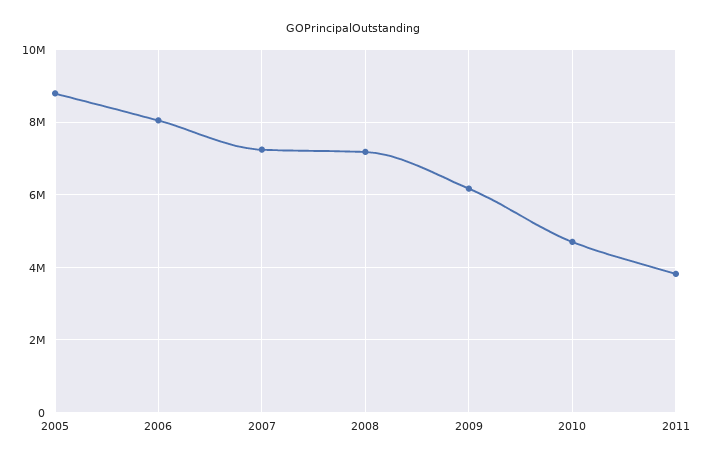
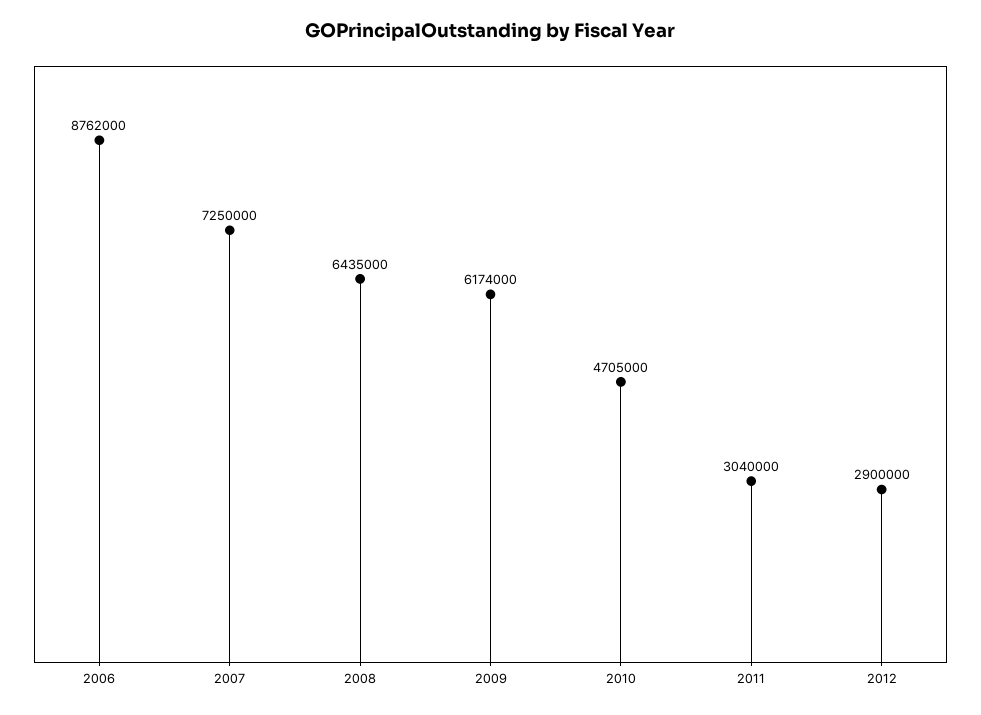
2005: 8800000 -> none
2006: 8000000 -> 8762000
2008: 7200000 -> 6435000
2011: 3800000 -> 3040000
2012: none -> 2900000

